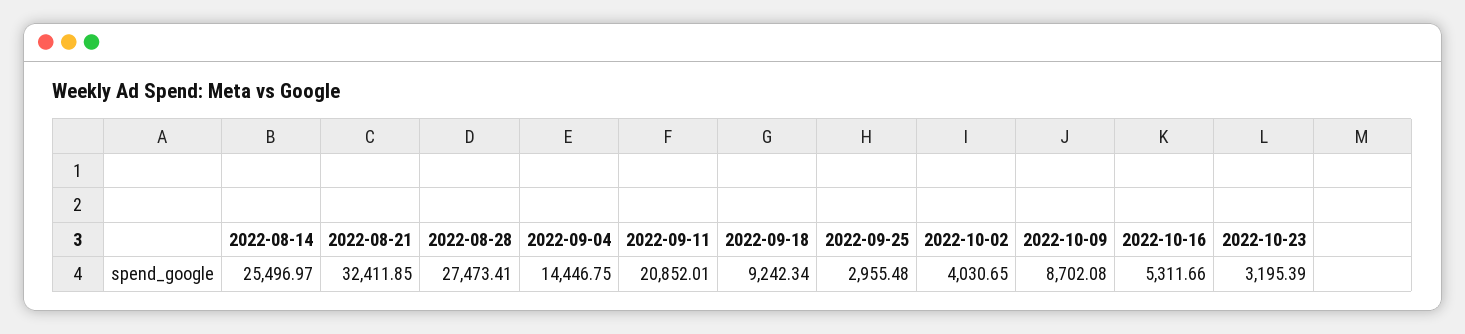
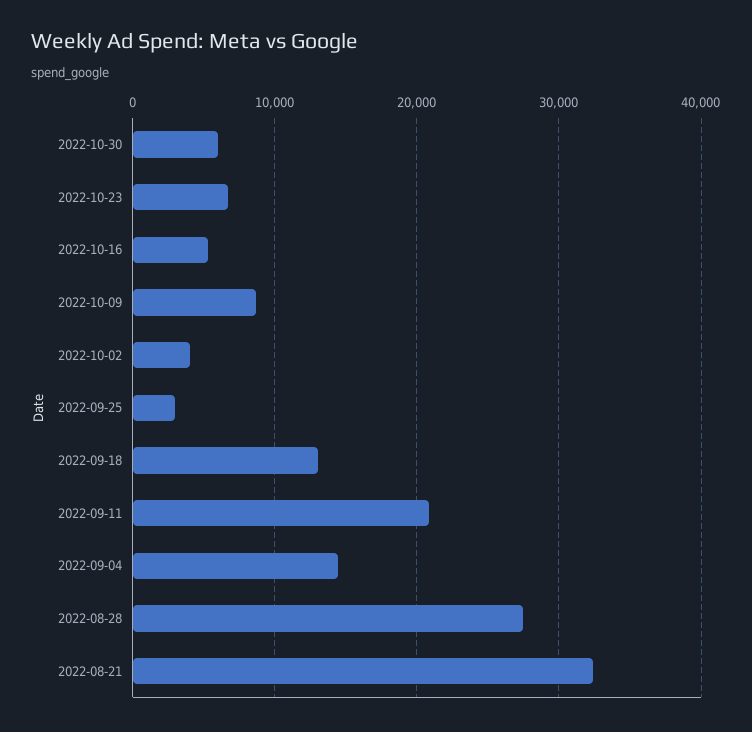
2022-08-14: 25496.97 -> none
2022-09-18: 9242.34 -> 13000
2022-10-23: 3195.39 -> 7000
2022-10-30: none -> 6000

